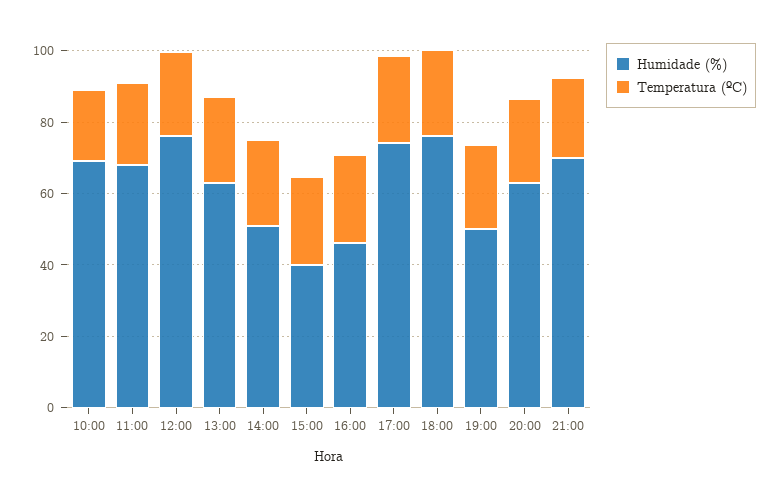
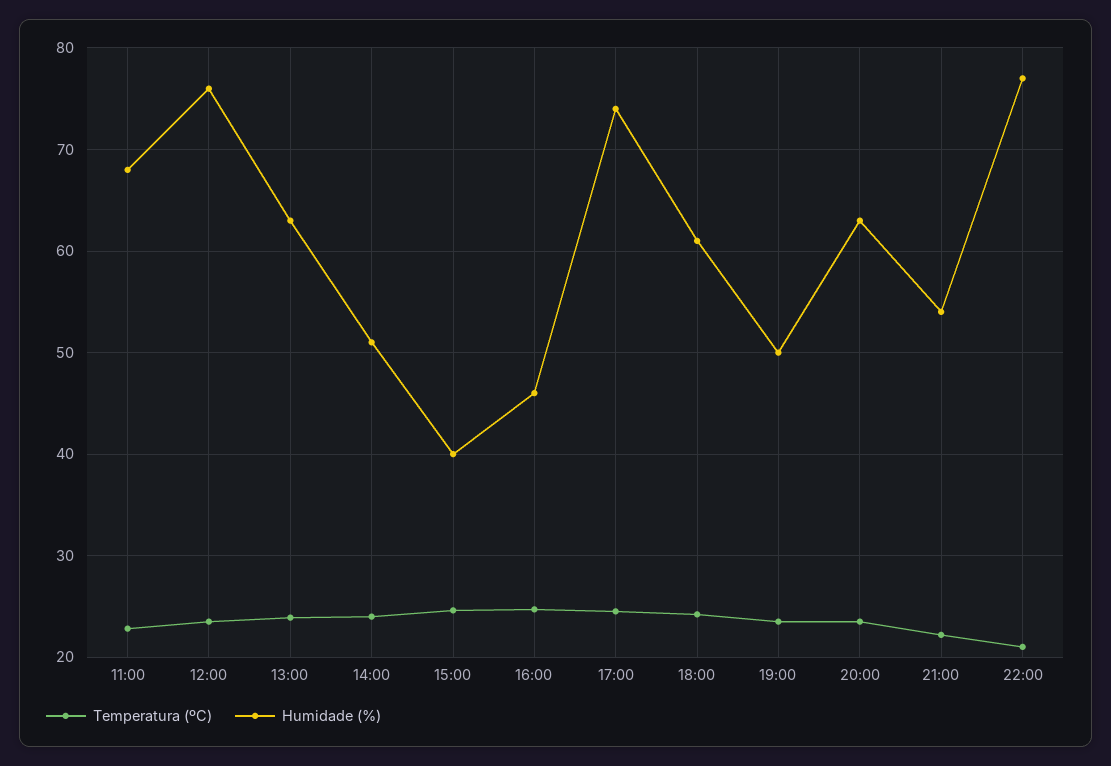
Humidade (%), 10:00: 70 -> none
Temperatura (ºC), 10:00: 20 -> none
Humidade (%), 18:00: 75 -> 61
Humidade (%), 21:00: 70 -> 54
Temperatura (ºC), 22:00: none -> 21
Humidade (%), 22:00: none -> 77

